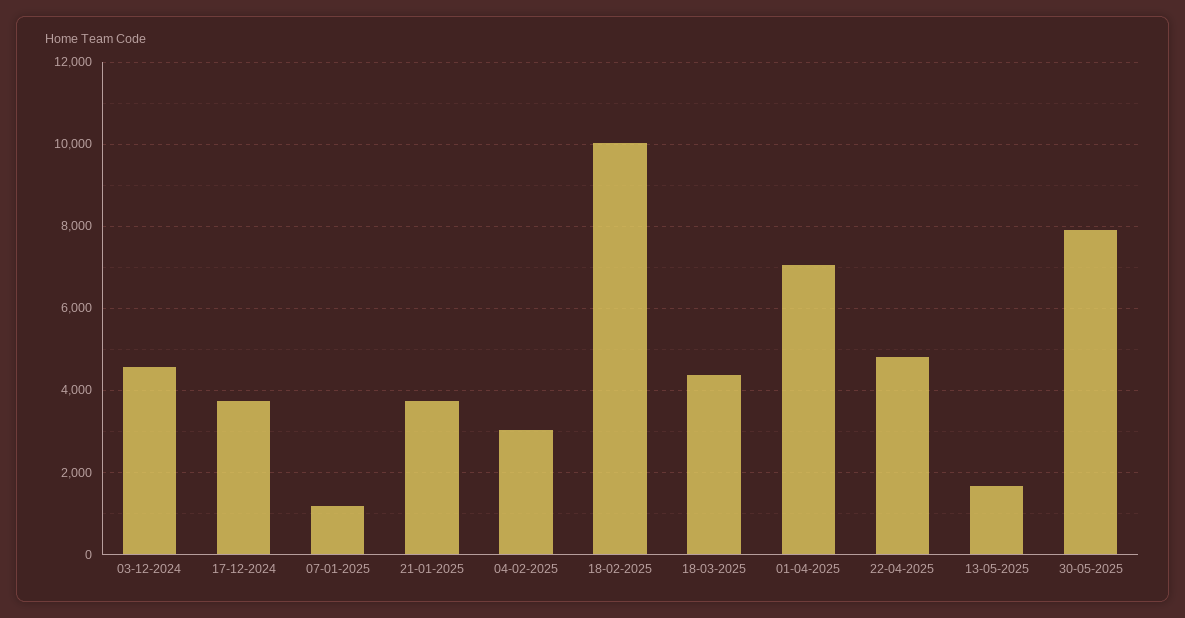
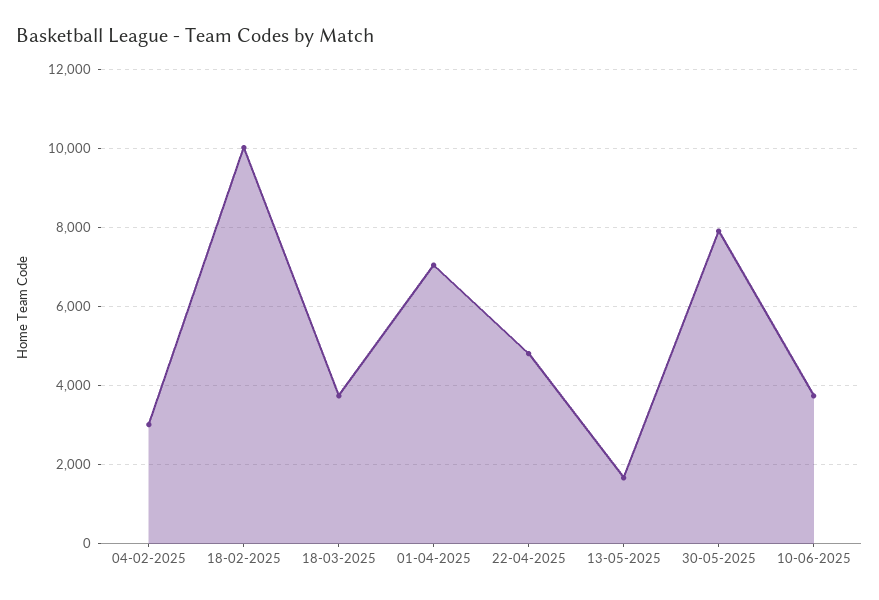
03-12-2024: 4600 -> none
17-12-2024: 3800 -> none
07-01-2025: 1200 -> none
21-01-2025: 3800 -> none
18-03-2025: 4400 -> 3800
10-06-2025: none -> 3800

